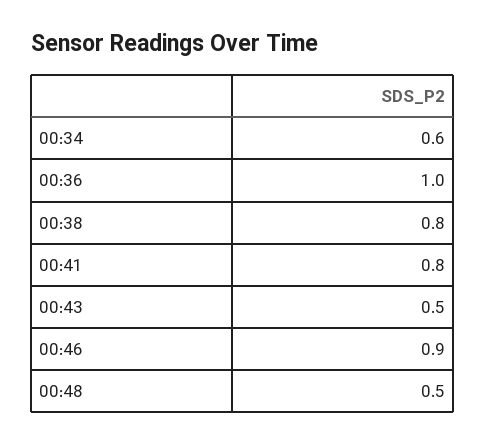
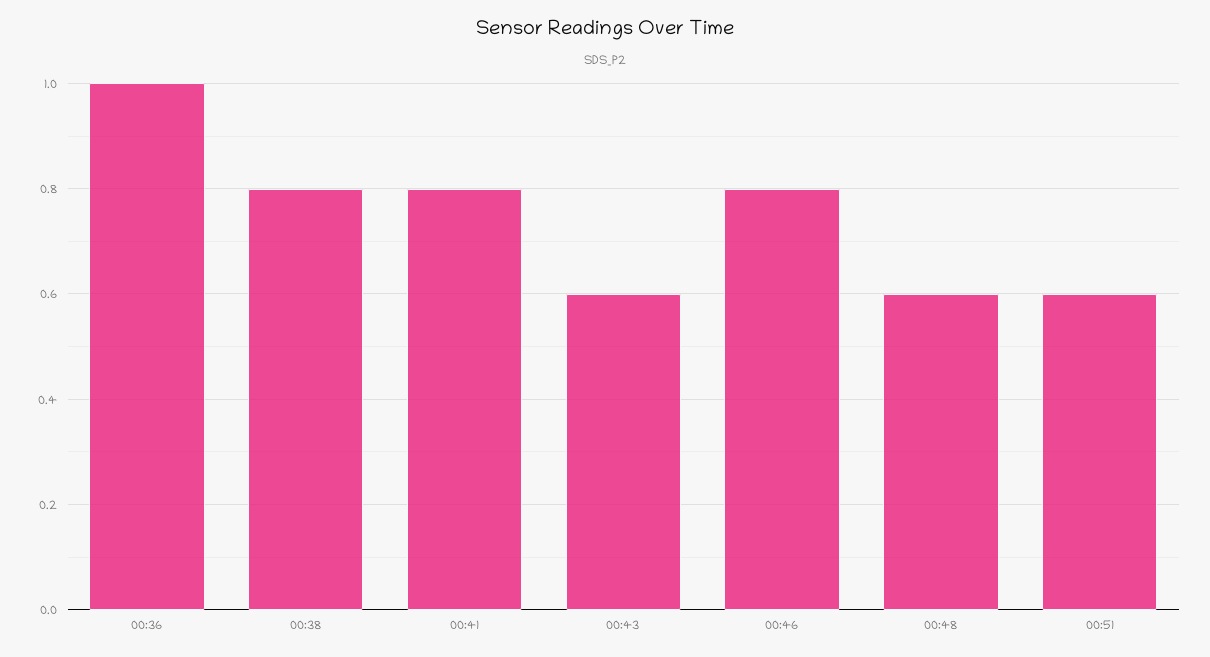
00:34: 0.6 -> none
00:43: 0.5 -> 0.6
00:46: 0.9 -> 0.8
00:48: 0.5 -> 0.6
00:51: none -> 0.6

